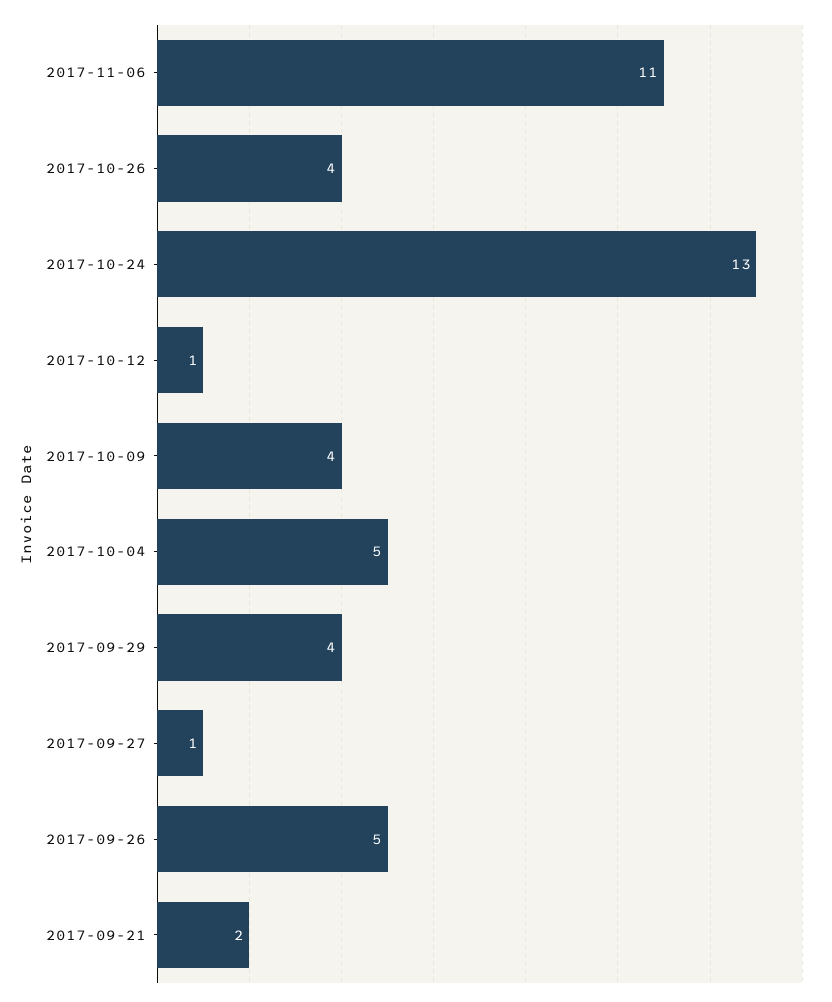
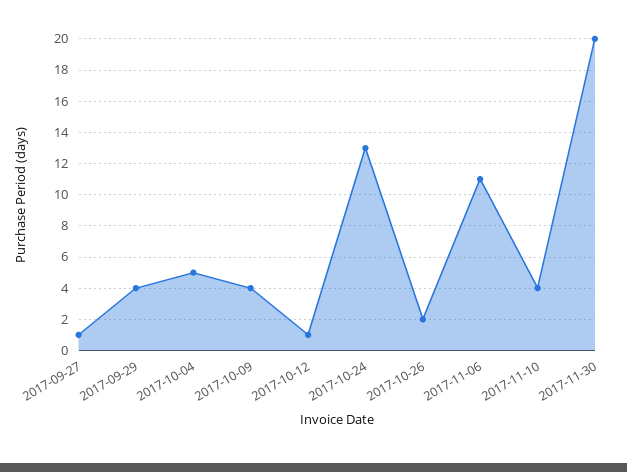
2017-10-26: 4 -> 2
2017-09-26: 5 -> none
2017-09-21: 2 -> none
2017-11-10: none -> 4
2017-11-30: none -> 20

